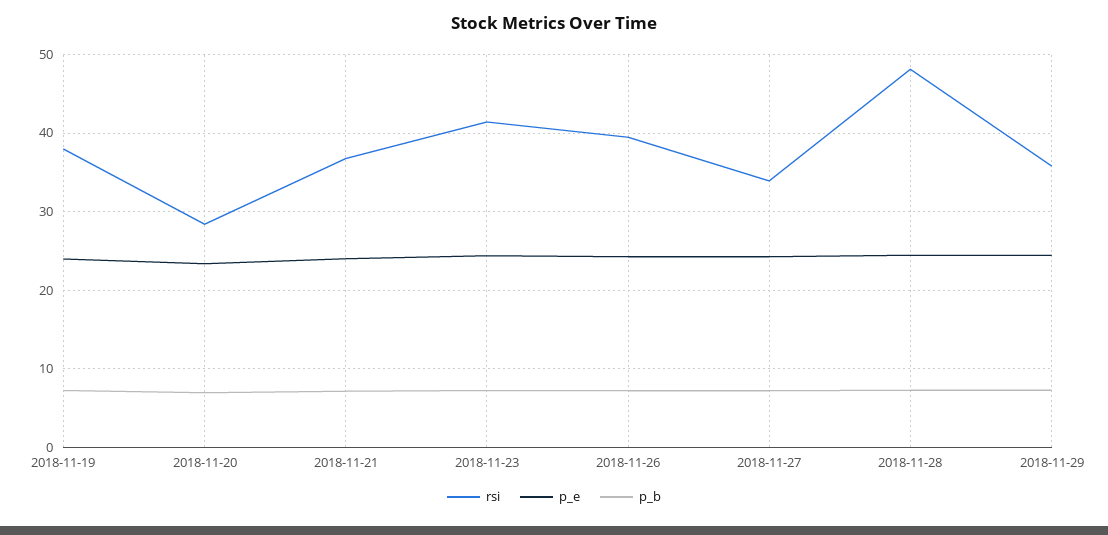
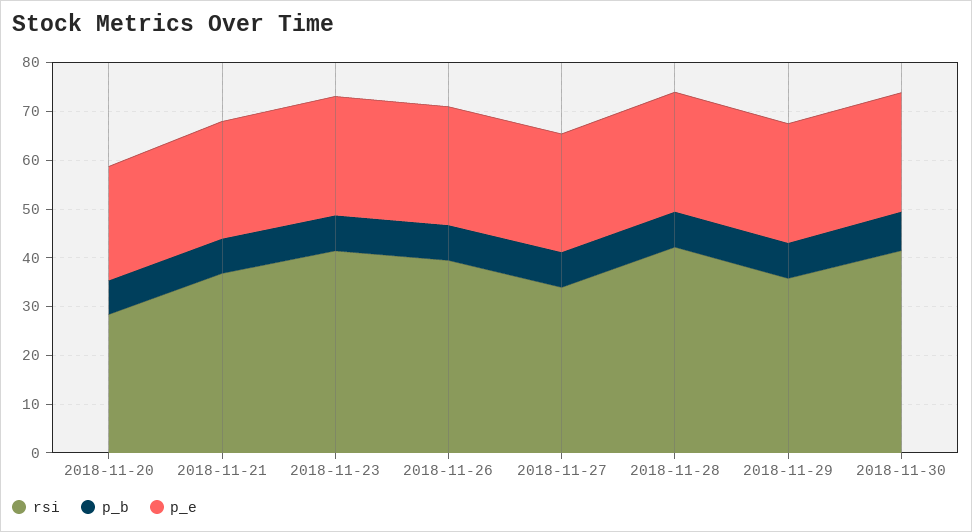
rsi, 2018-11-19: 38 -> none
p_e, 2018-11-19: 24 -> none
p_b, 2018-11-19: 7 -> none
rsi, 2018-11-28: 48 -> 42
rsi, 2018-11-30: none -> 42
p_b, 2018-11-30: none -> 8
p_e, 2018-11-30: none -> 24

